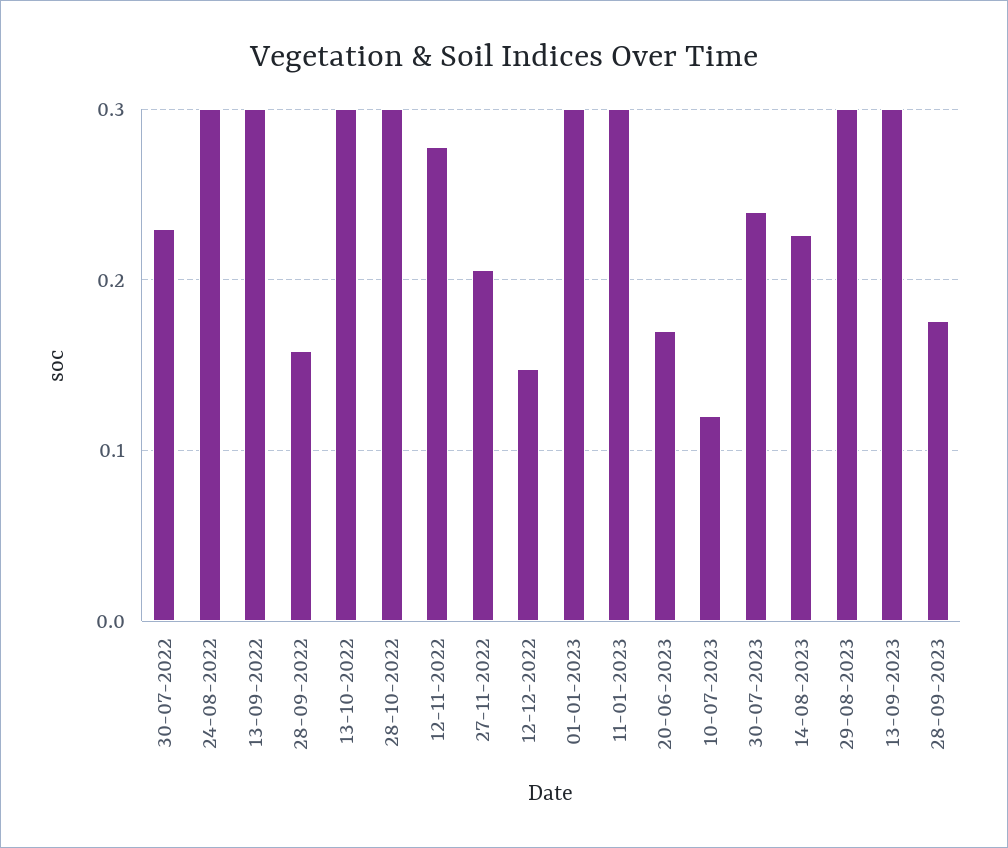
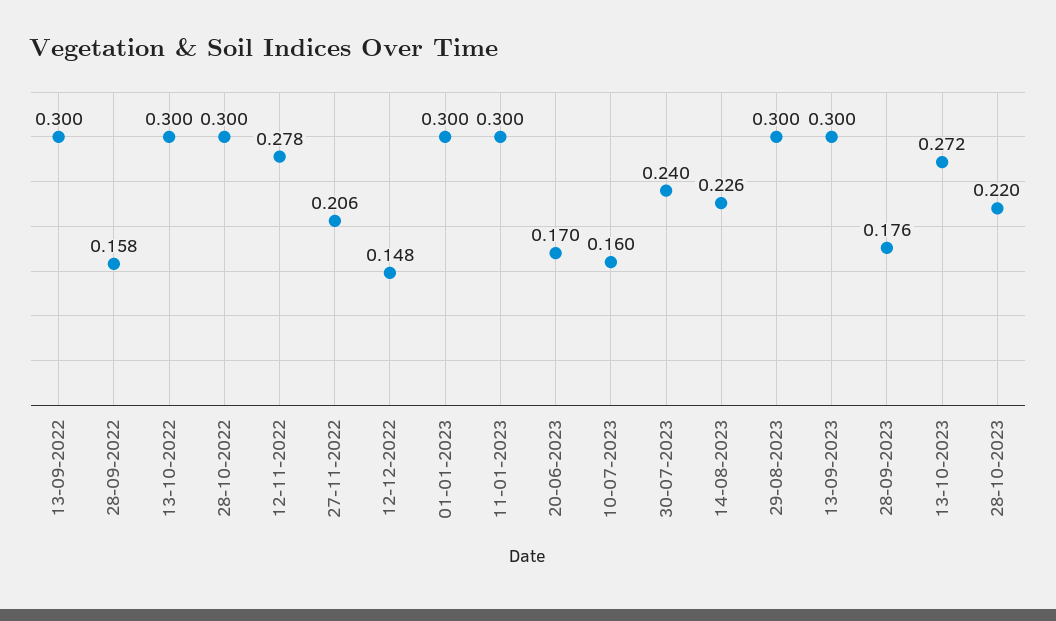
30-07-2022: 0.23 -> none
24-08-2022: 0.3 -> none
10-07-2023: 0.12 -> 0.16
13-10-2023: none -> 0.272
28-10-2023: none -> 0.22

